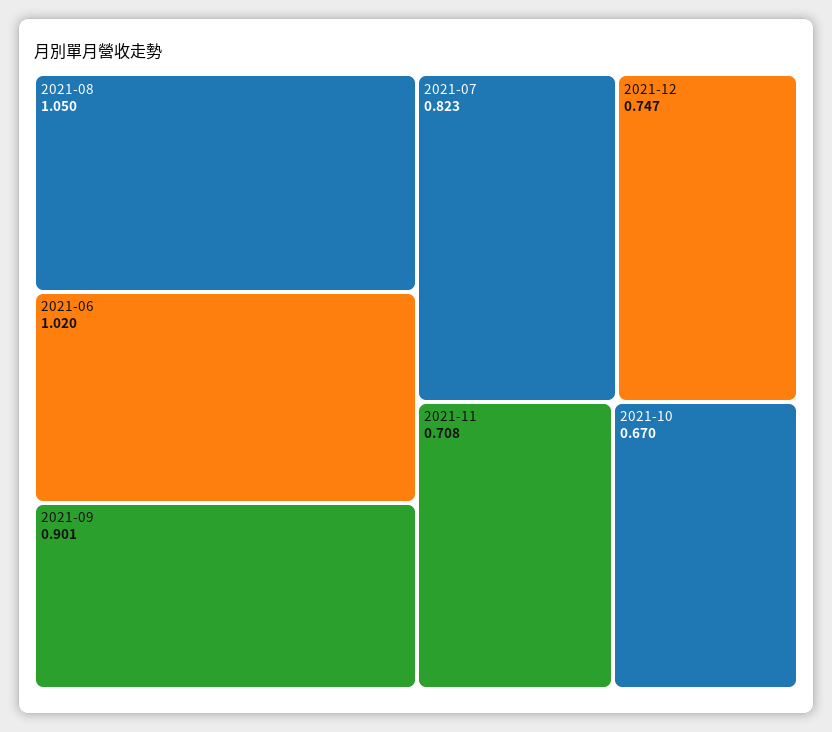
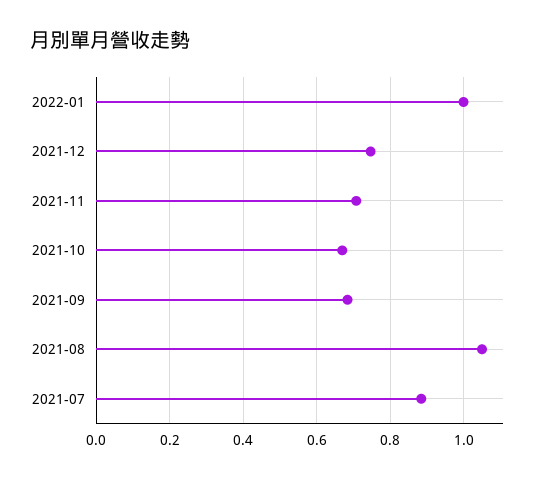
2021-06: 1.02 -> none
2021-09: 0.901 -> 0.68
2021-07: 0.823 -> 0.88
2022-01: none -> 1

